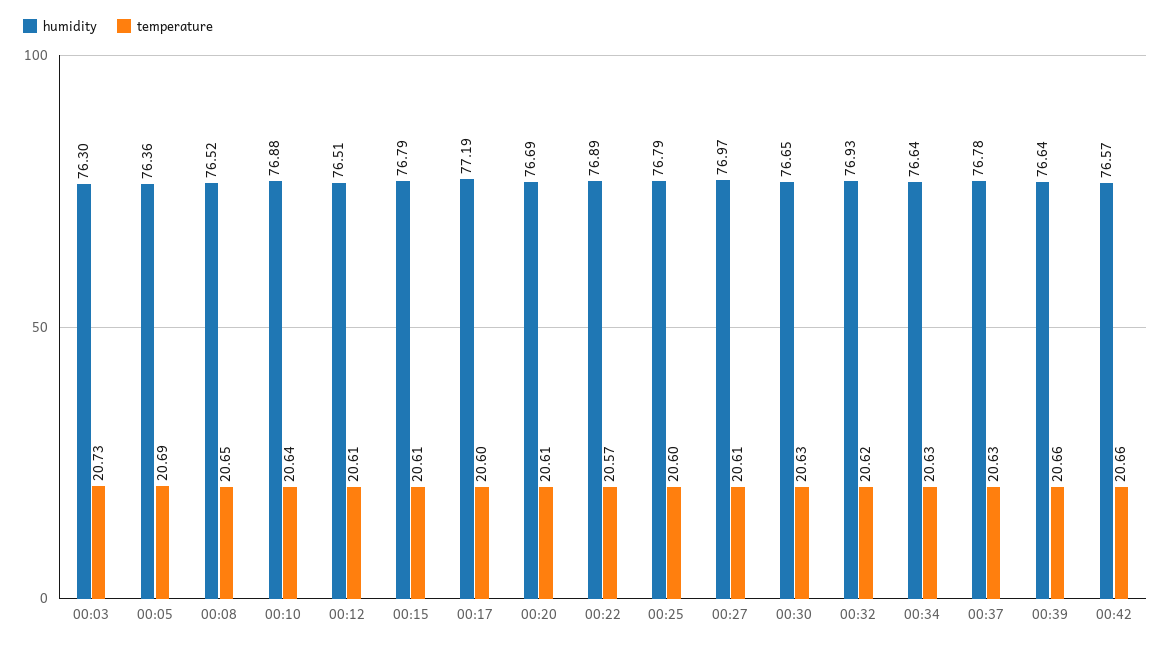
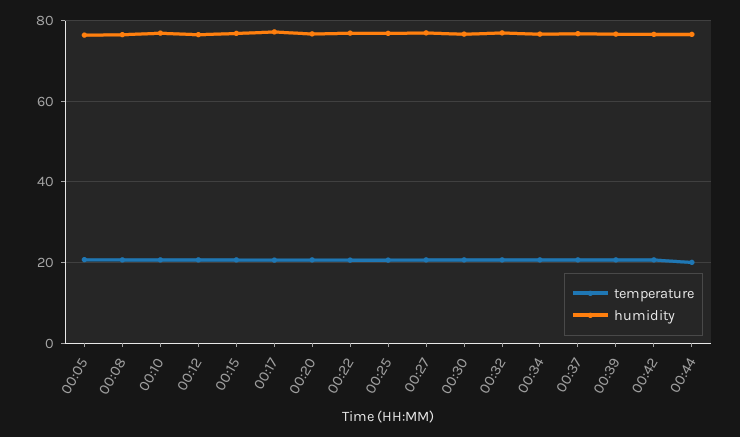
humidity, 00:03: 76.3 -> none
temperature, 00:03: 20.73 -> none
temperature, 00:44: none -> 20
humidity, 00:44: none -> 76

